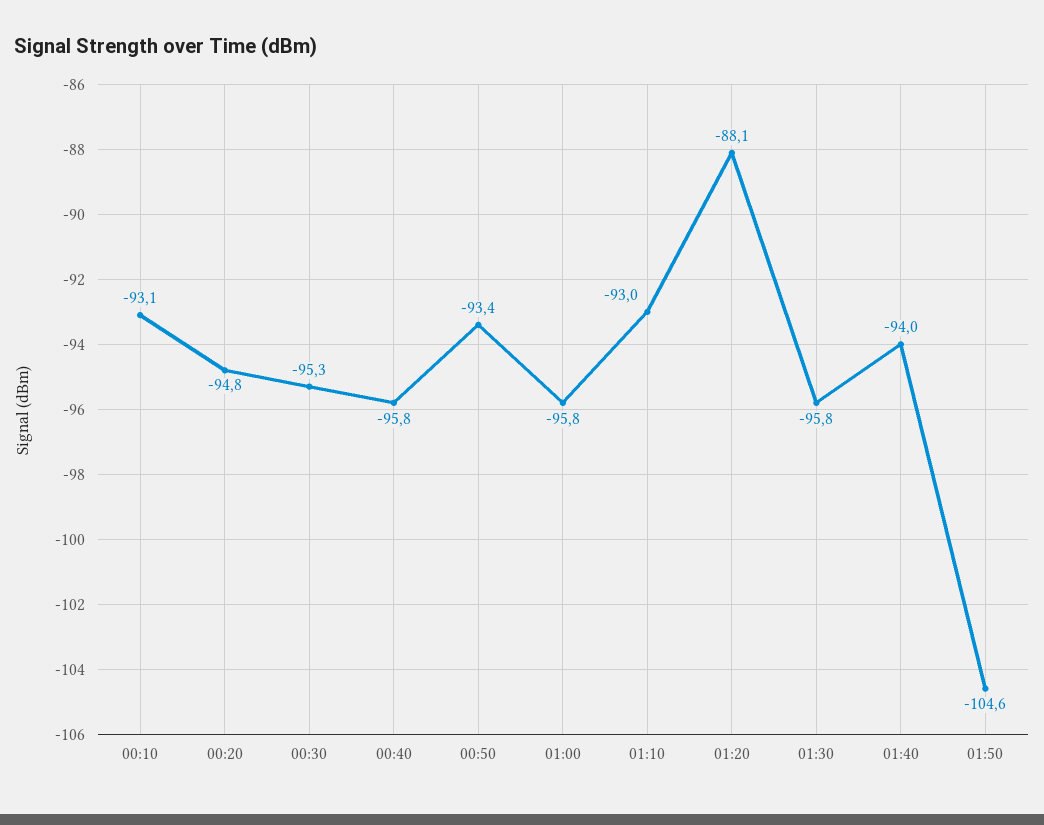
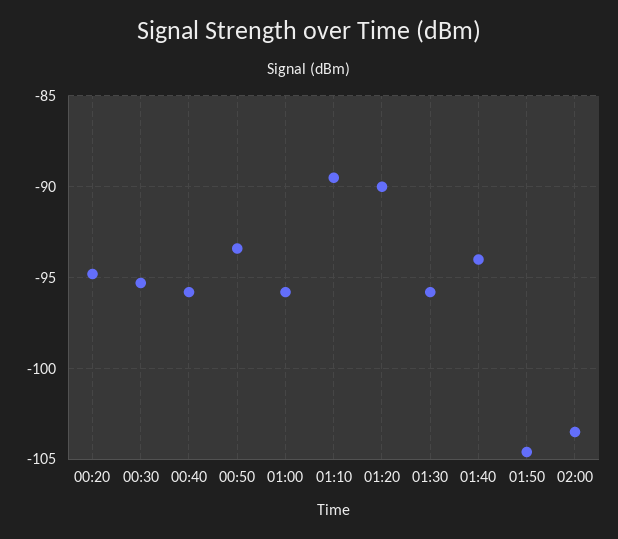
00:10: -93.1 -> none
01:10: -93 -> -89.5
01:20: -88.1 -> -90
02:00: none -> -103.5

